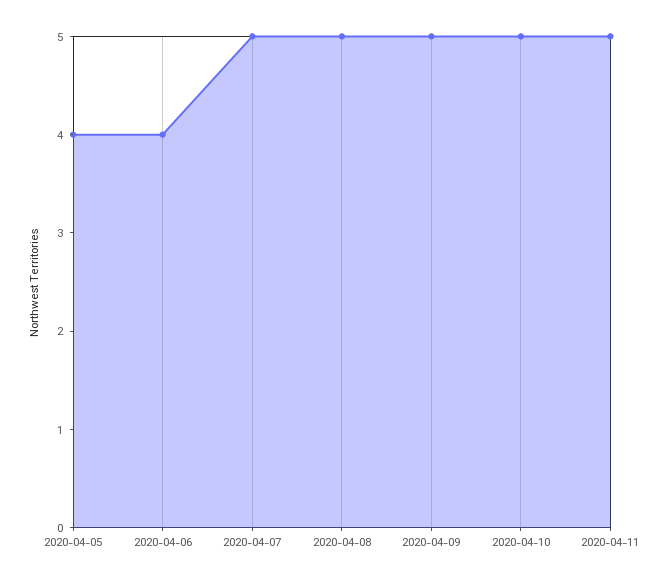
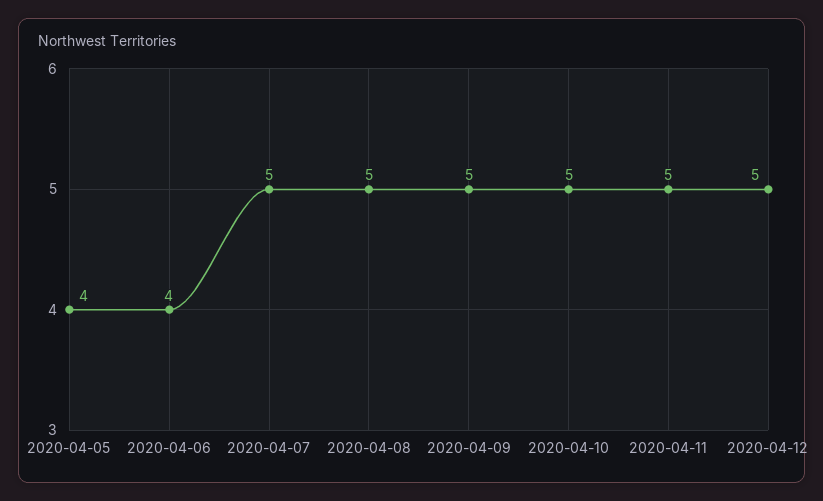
2020-04-12: none -> 5

